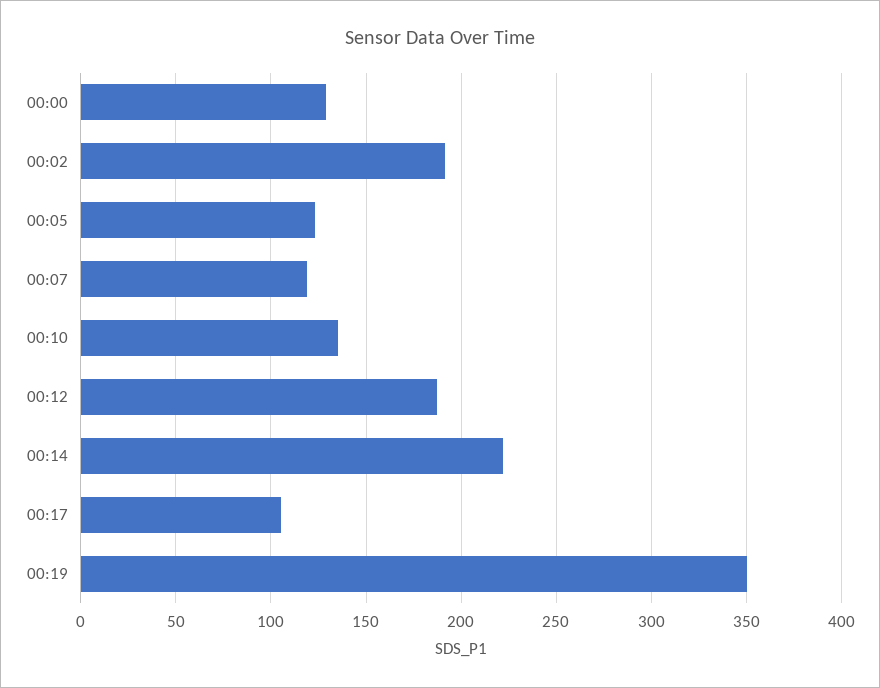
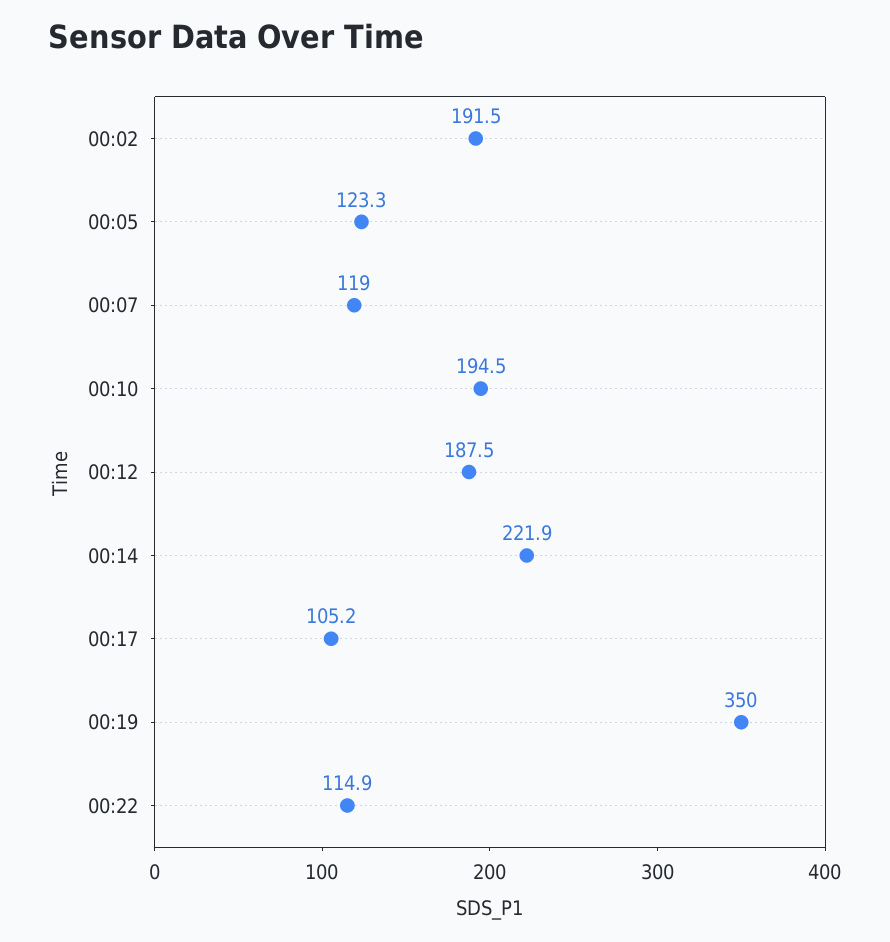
00:00: 130 -> none
00:10: 135 -> 194.5
00:22: none -> 114.9

